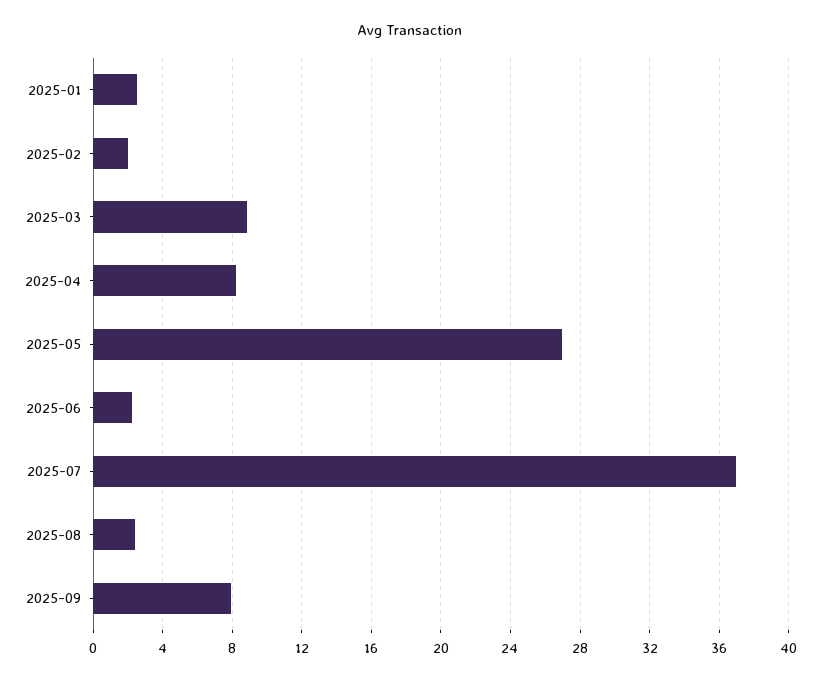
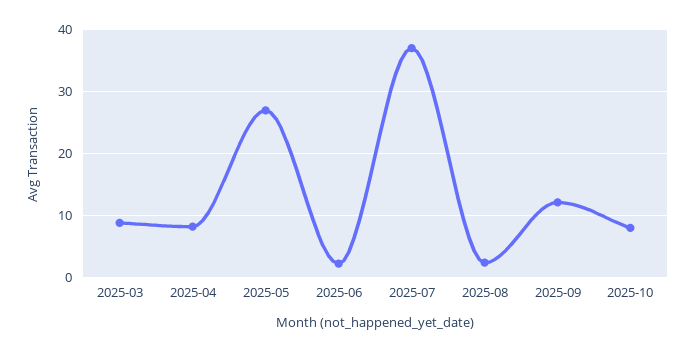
2025-01: 2.5 -> none
2025-02: 2 -> none
2025-09: 8 -> 12
2025-10: none -> 8

